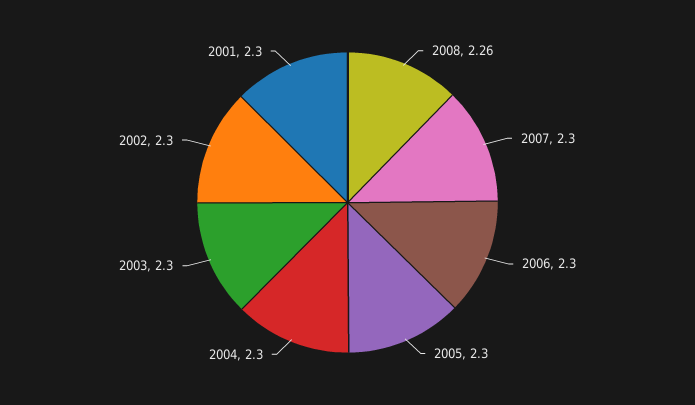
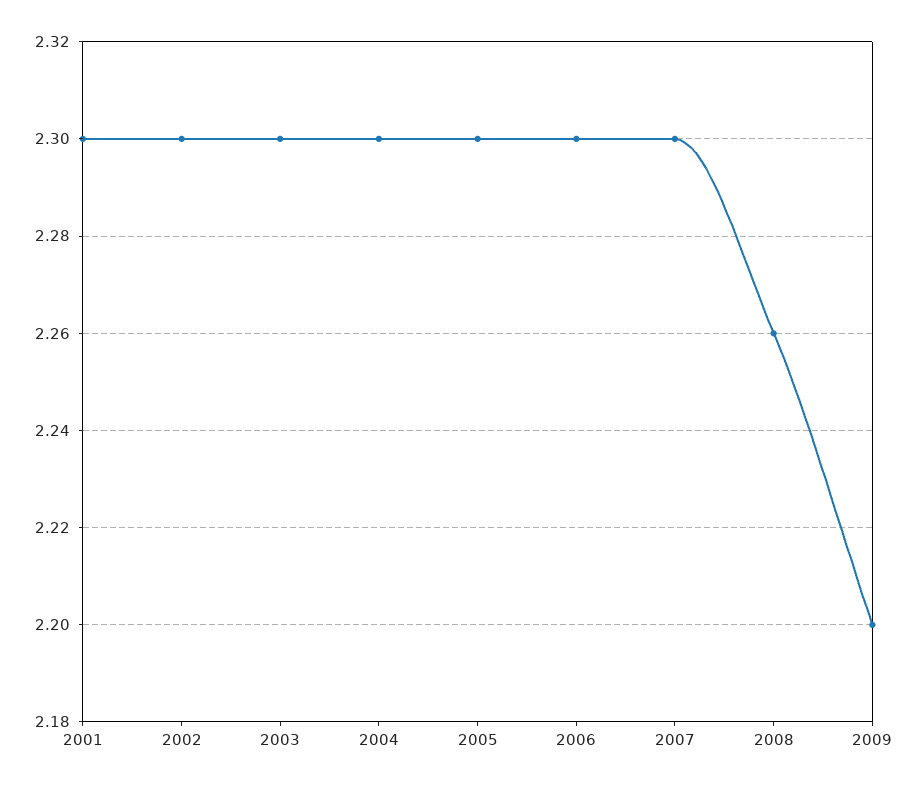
2009: none -> 2.2

